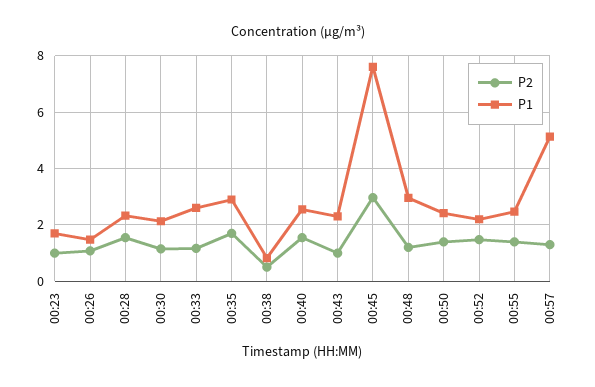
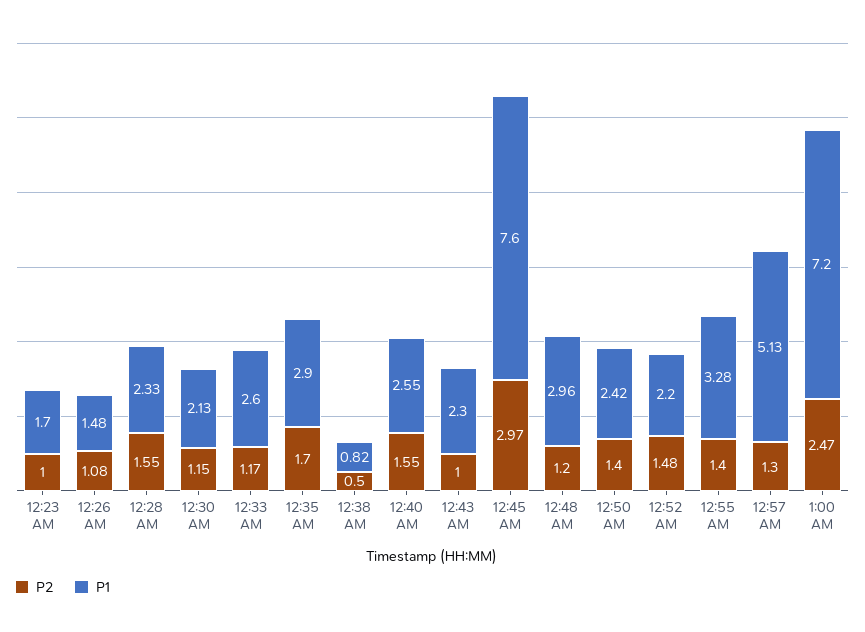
P1, 00:55: 2.5 -> 3.28
P2, 1:00 AM: none -> 2.47
P1, 1:00 AM: none -> 7.2

